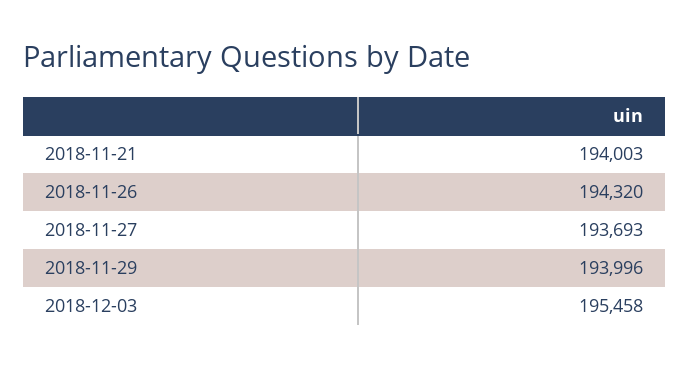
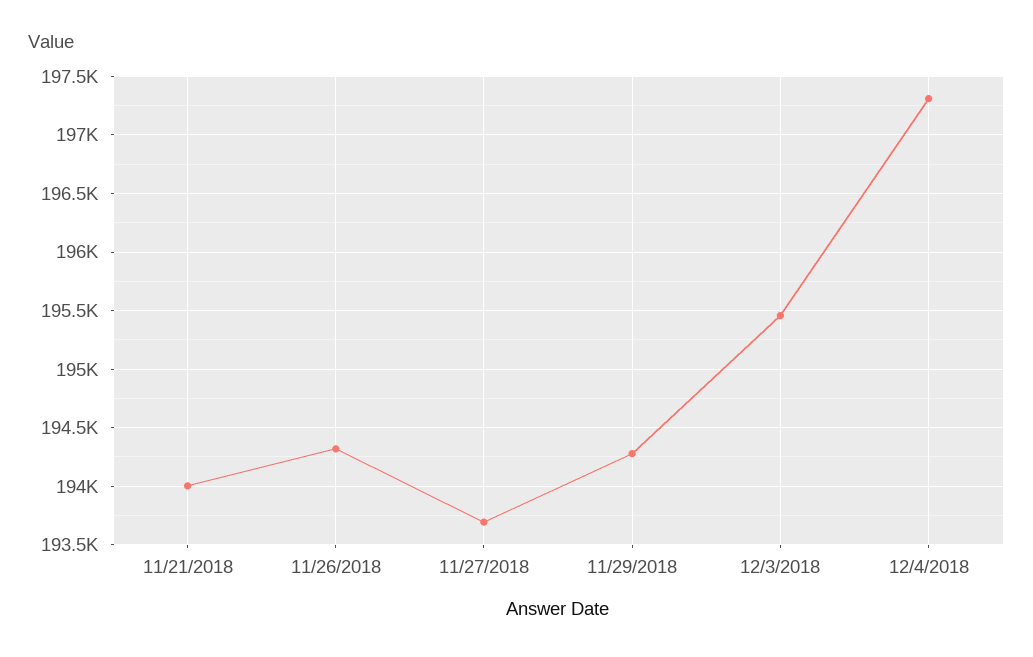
2018-11-29: 193996 -> 194300
12/4/2018: none -> 197300

